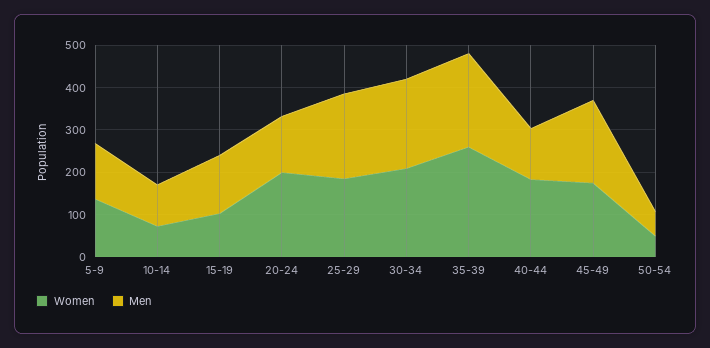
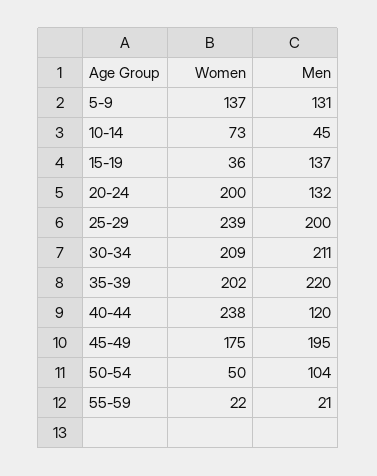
Men, 10-14: 100 -> 45
Women, 15-19: 100 -> 36
Women, 25-29: 180 -> 239
Women, 35-39: 260 -> 202
Women, 40-44: 180 -> 238
Men, 50-54: 60 -> 104
Women, 55-59: none -> 22
Men, 55-59: none -> 21

